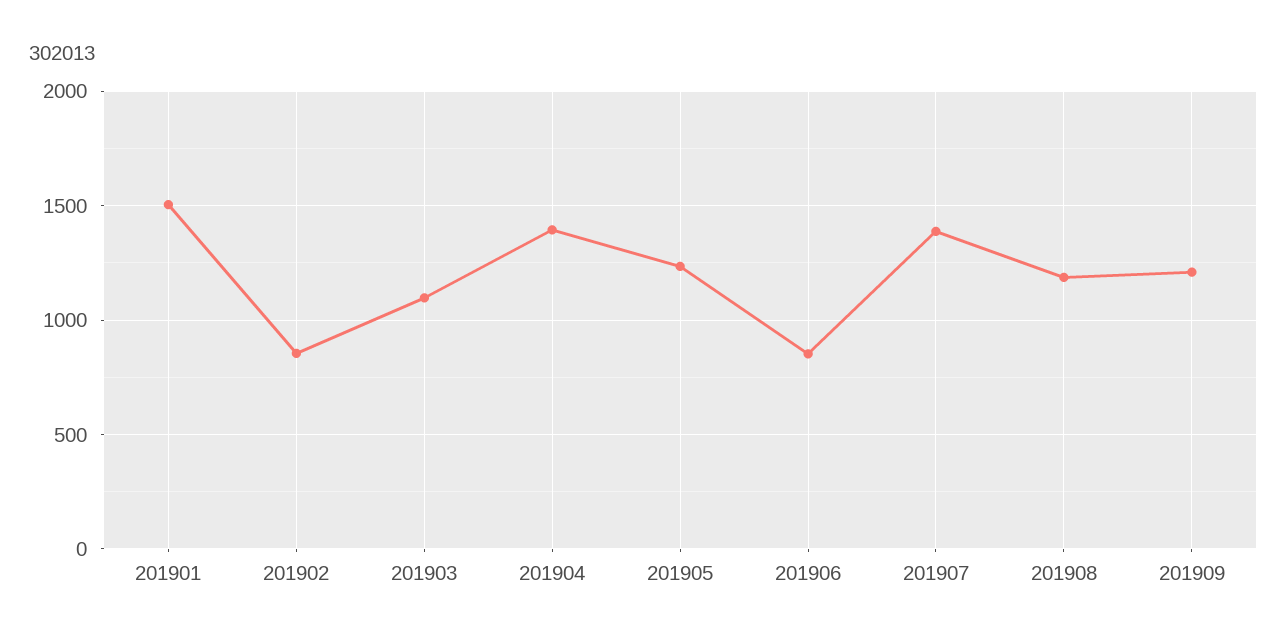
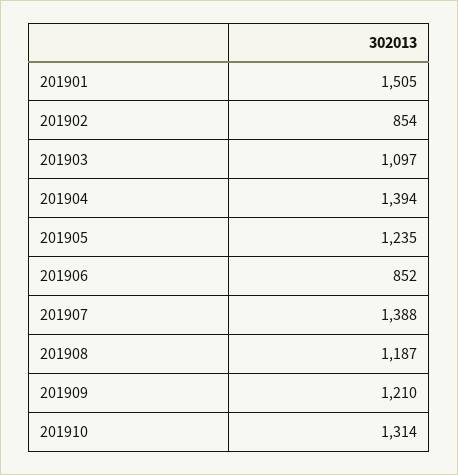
201910: none -> 1314

